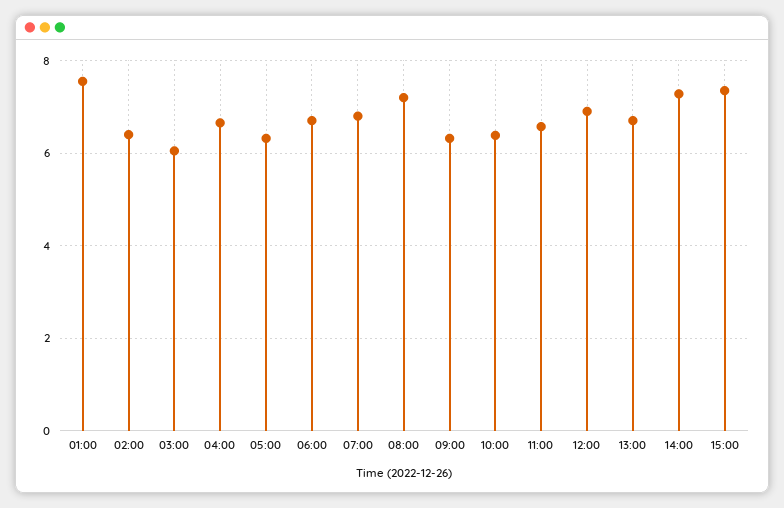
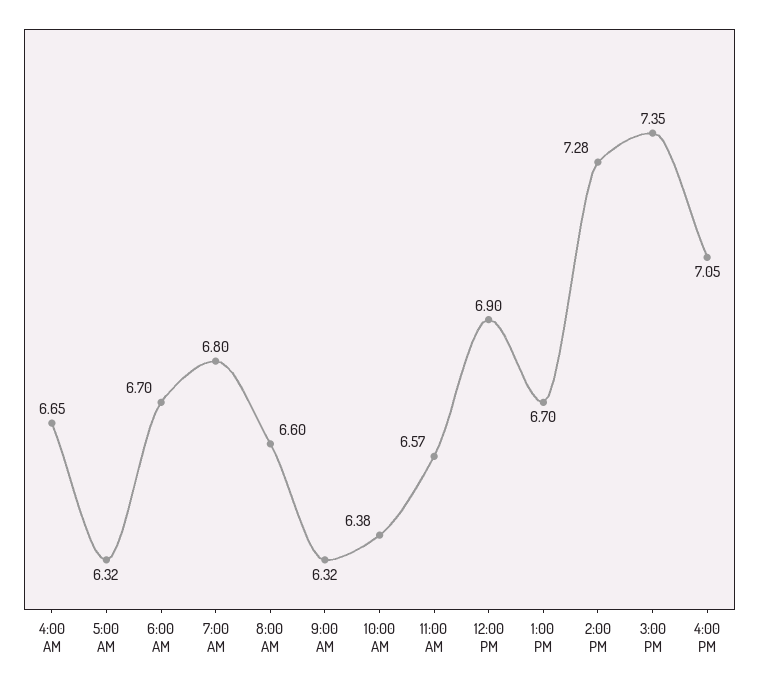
01:00: 7.6 -> none
02:00: 6.4 -> none
03:00: 6 -> none
08:00: 7.2 -> 6.6
4:00 PM: none -> 7.05

